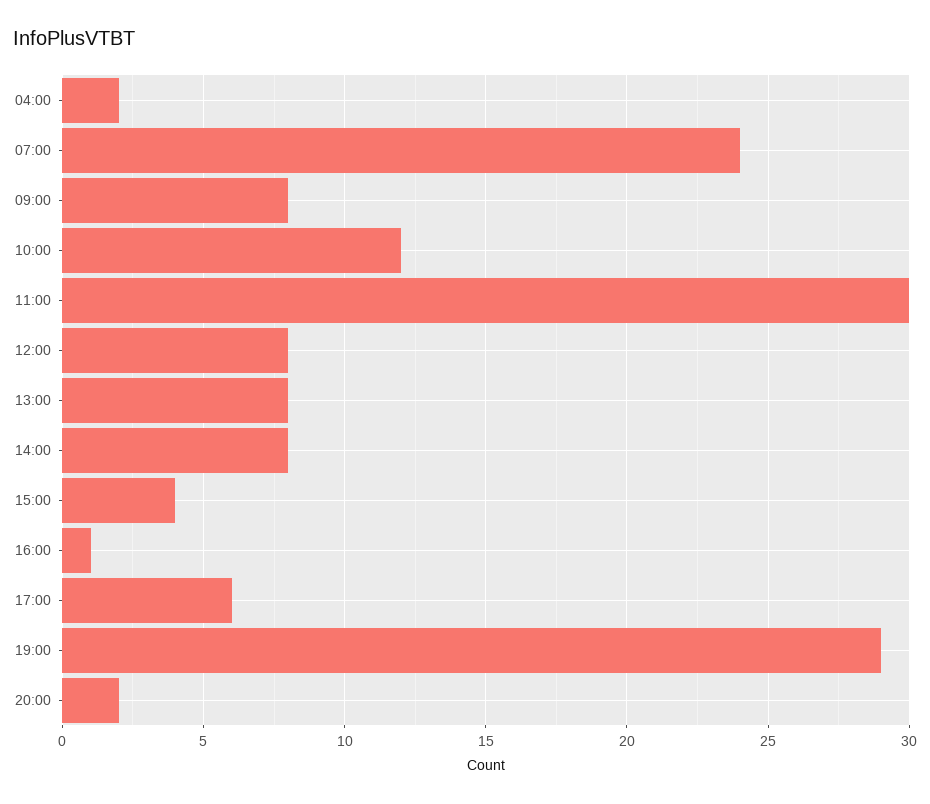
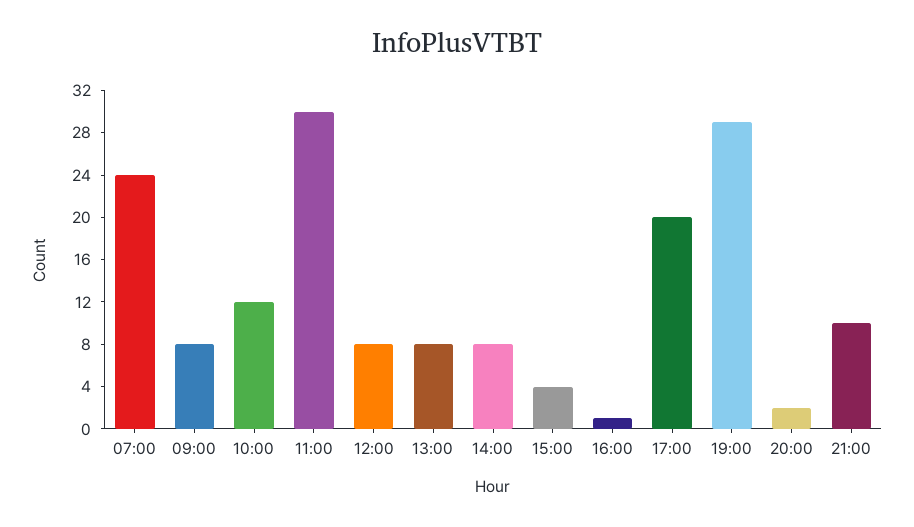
04:00: 2 -> none
17:00: 6 -> 20
21:00: none -> 10

